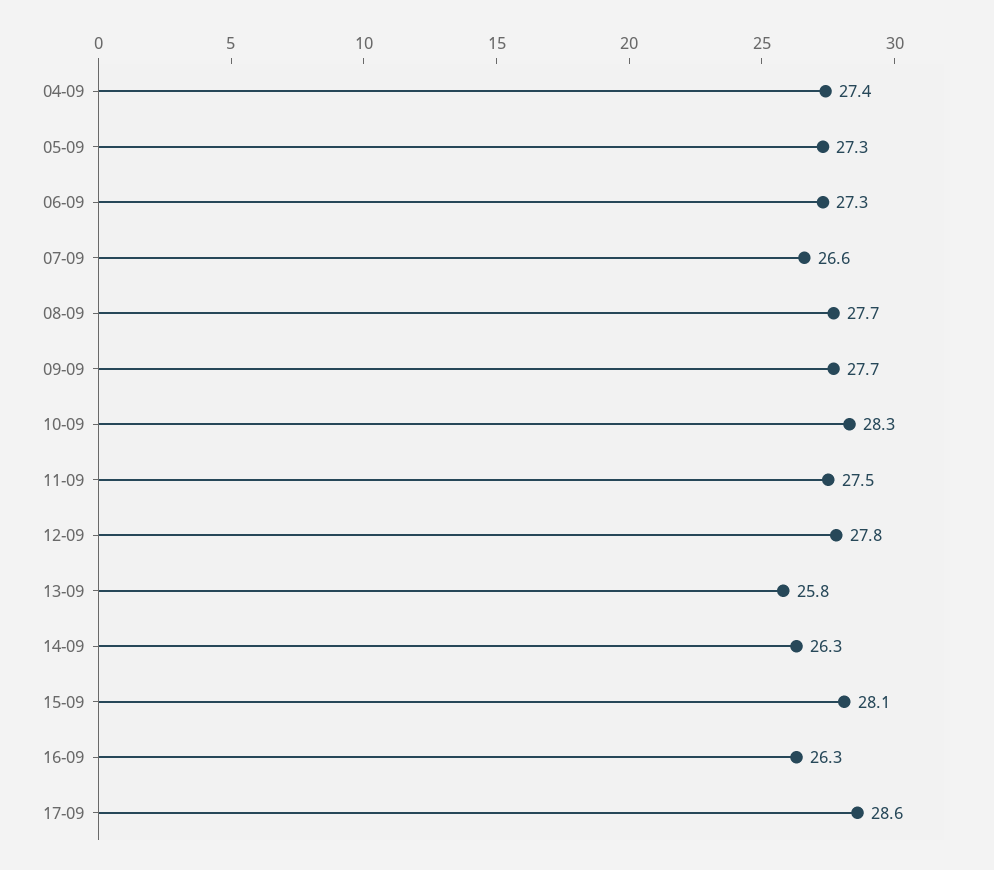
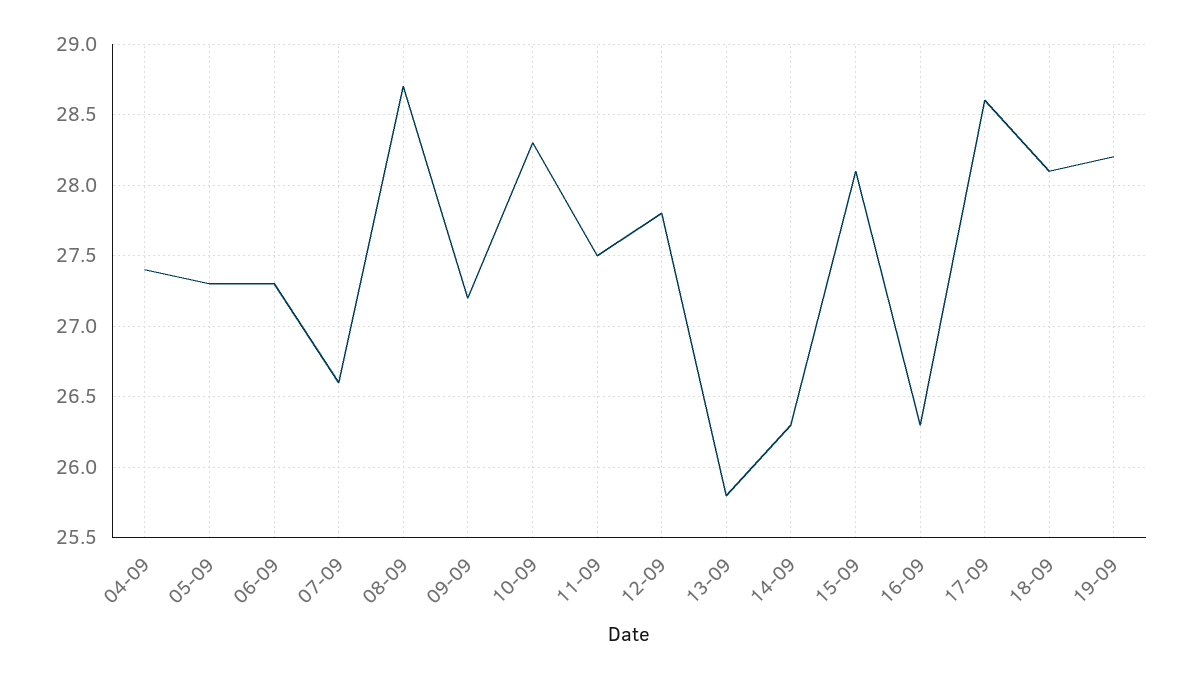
08-09: 27.7 -> 28.7
09-09: 27.7 -> 27.2
18-09: none -> 28.1
19-09: none -> 28.2

